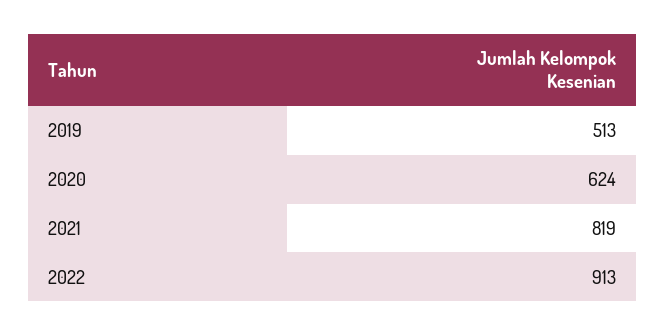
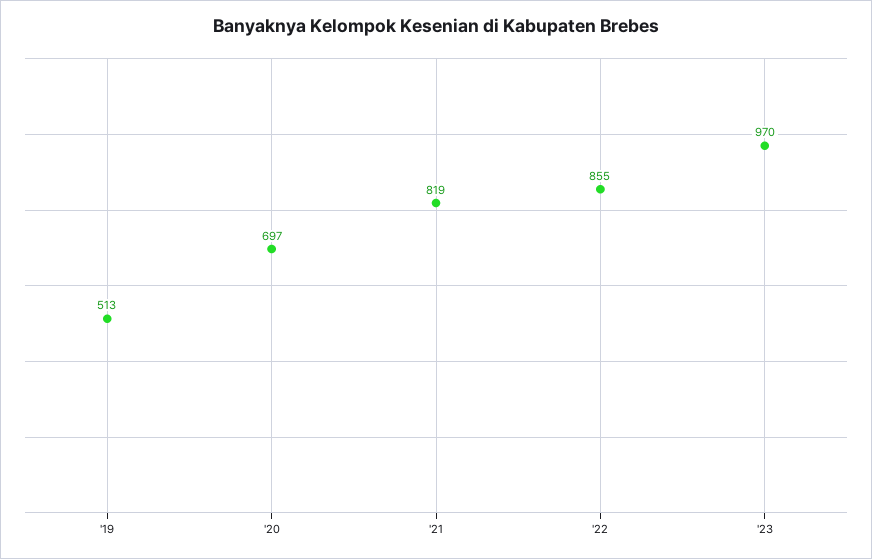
2020: 624 -> 697
2022: 913 -> 855
'23: none -> 970

